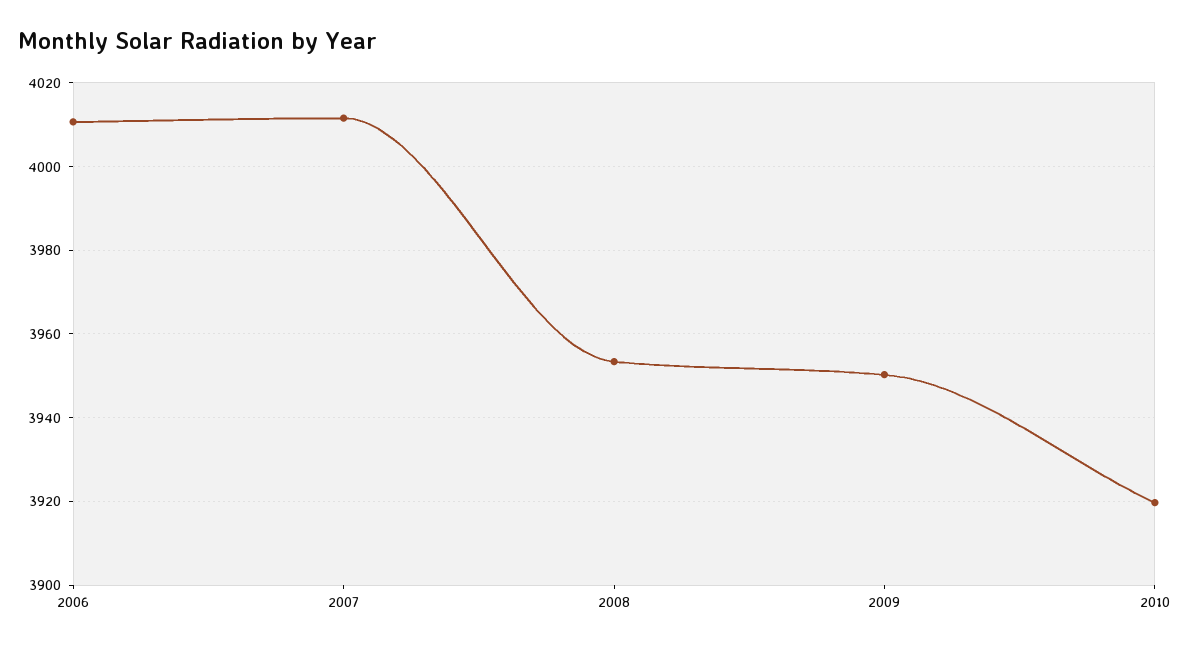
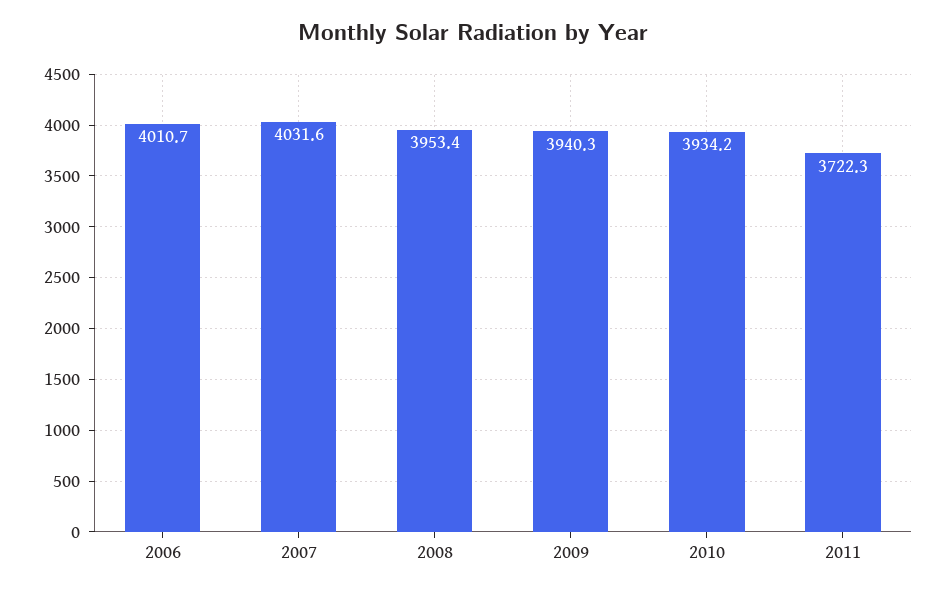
2007: 4012 -> 4031.6
2009: 3950 -> 3940.3
2010: 3920 -> 3934.2
2011: none -> 3722.3

